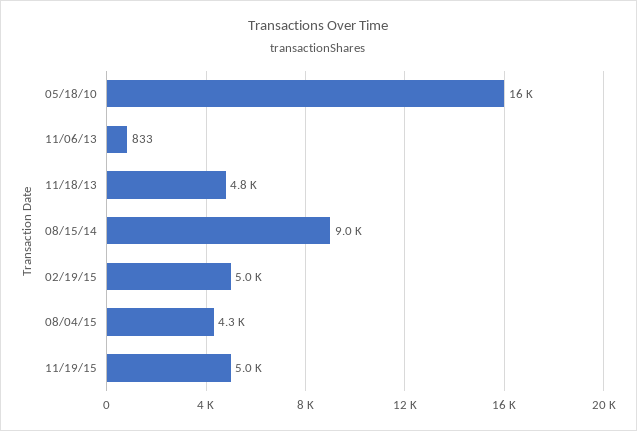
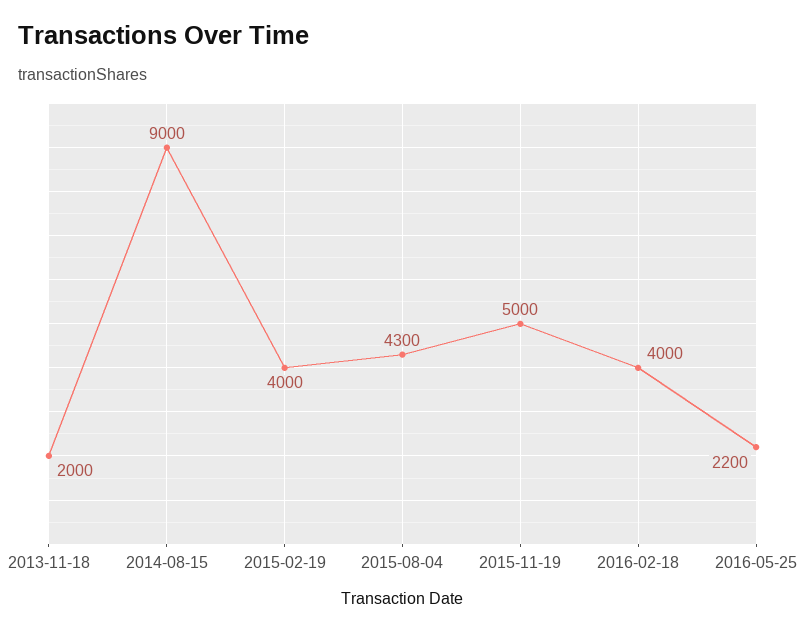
05/18/10: 16000 -> none
11/06/13: 833 -> none
11/18/13: 4800 -> 2000
02/19/15: 5000 -> 4000
2016-02-18: none -> 4000
2016-05-25: none -> 2200

